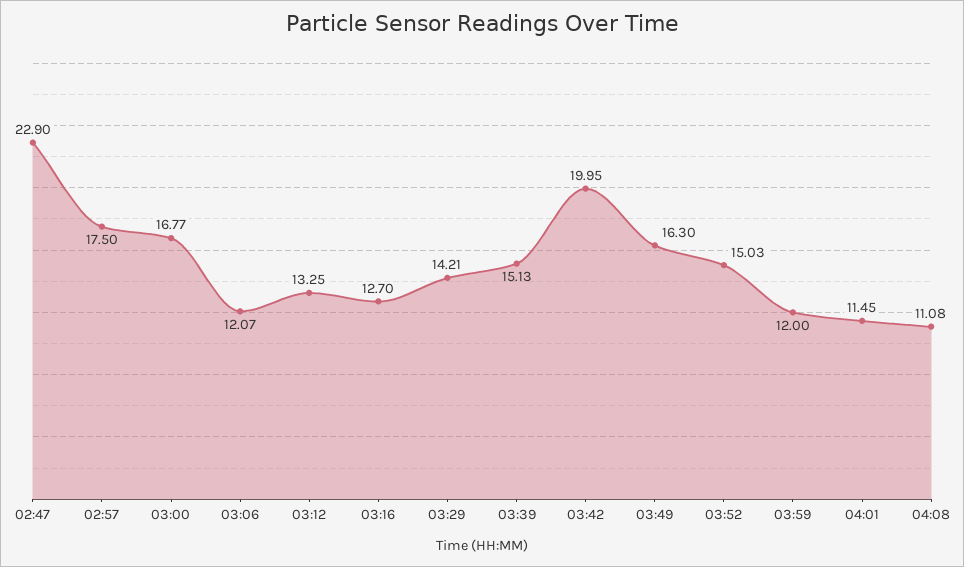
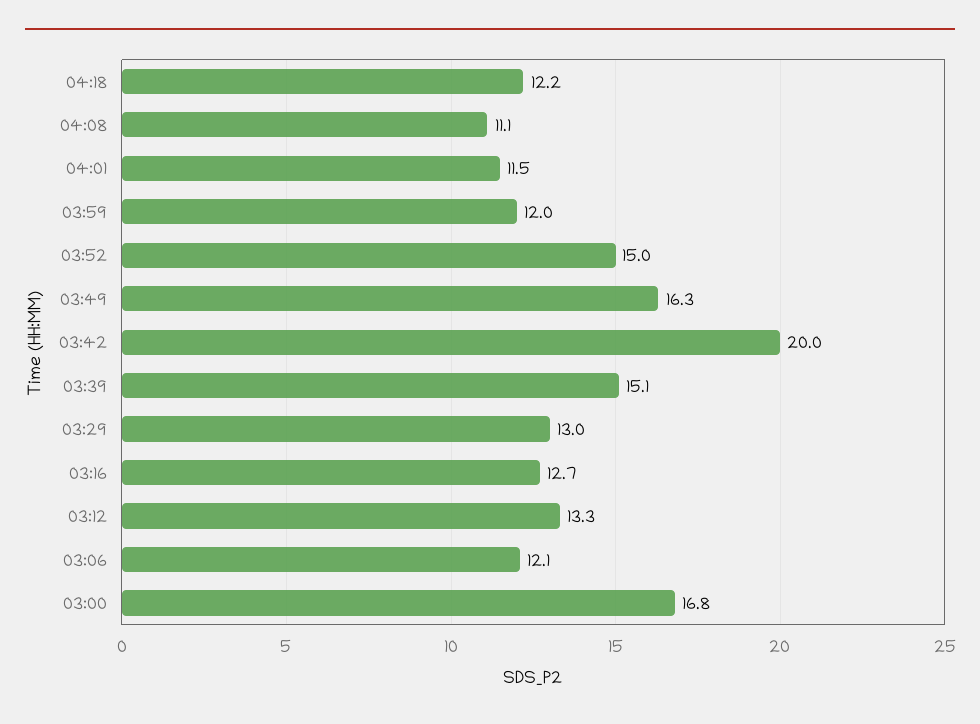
02:47: 22.9 -> none
02:57: 17.5 -> none
03:29: 14.21 -> 13
04:18: none -> 12.2

